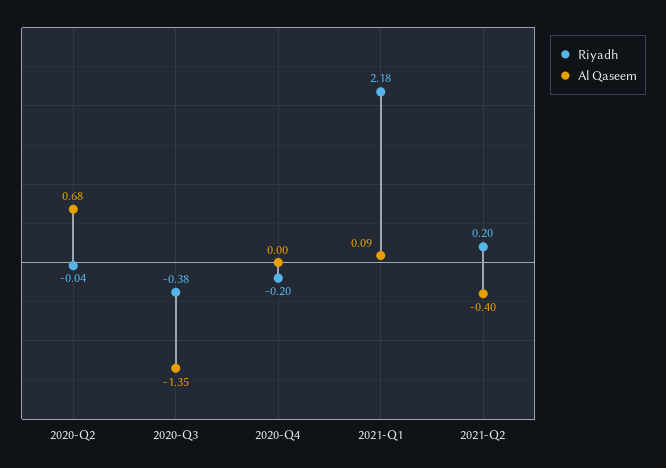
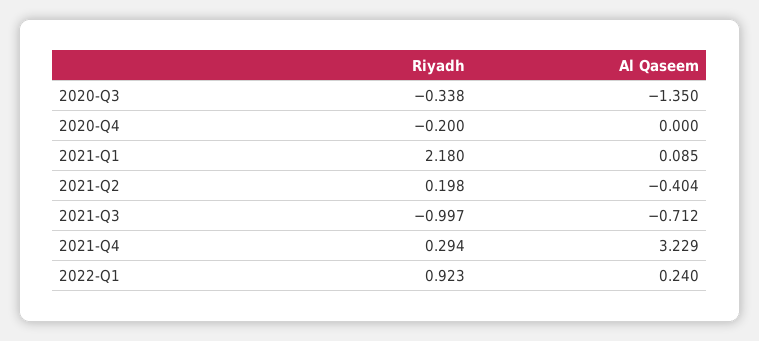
Riyadh, 2020-Q2: -0.04 -> none
Al Qaseem, 2020-Q2: 0.68 -> none
Riyadh, 2020-Q3: -0.38 -> -0.338
Riyadh, 2021-Q3: none -> -0.997
Al Qaseem, 2021-Q3: none -> -0.712
Riyadh, 2021-Q4: none -> 0.294
Al Qaseem, 2021-Q4: none -> 3.229
Riyadh, 2022-Q1: none -> 0.923
Al Qaseem, 2022-Q1: none -> 0.24

